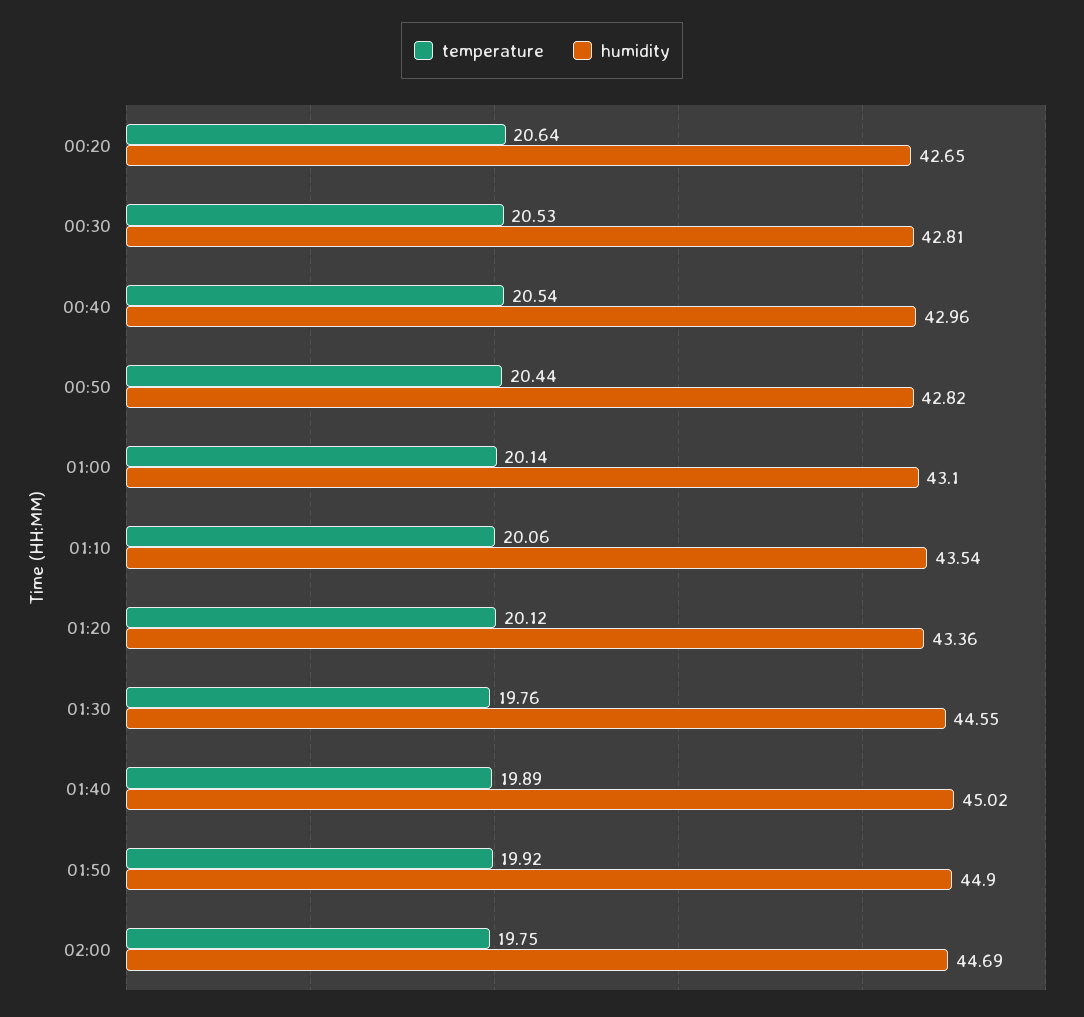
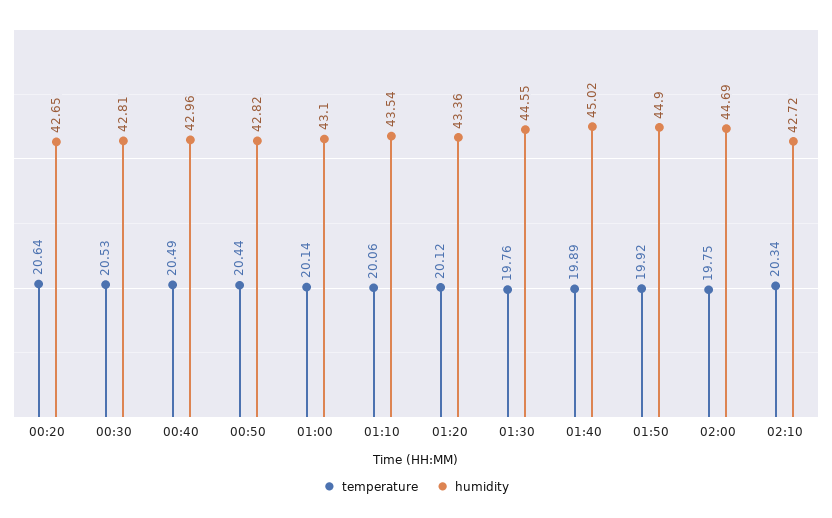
temperature, 00:40: 20.54 -> 20.49
temperature, 02:10: none -> 20.34
humidity, 02:10: none -> 42.72

